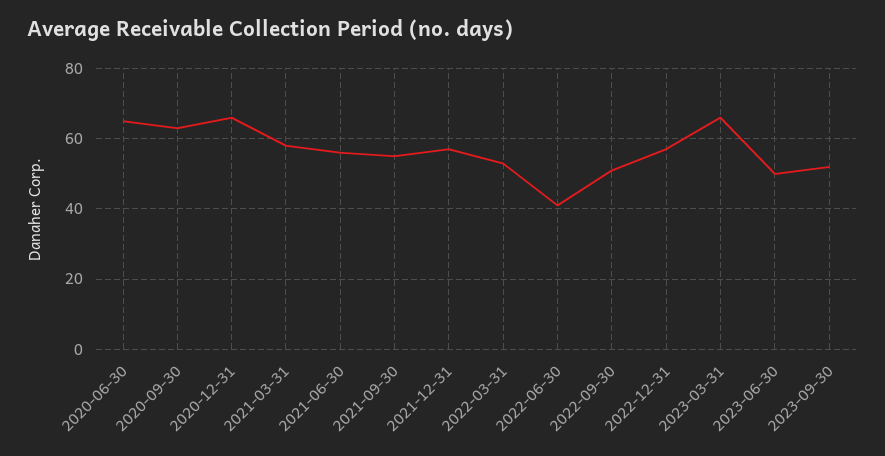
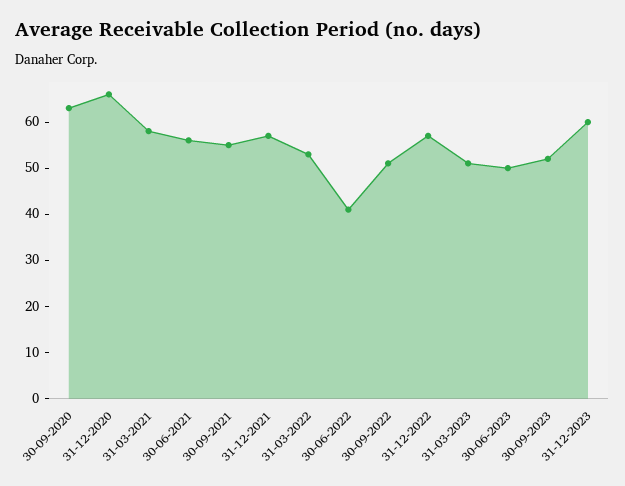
2020-06-30: 65 -> none
2023-03-31: 65 -> 50
31-12-2023: none -> 60

